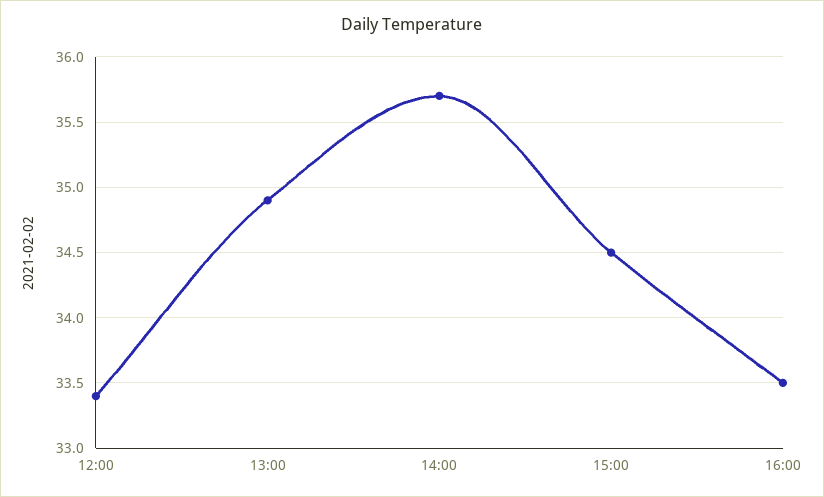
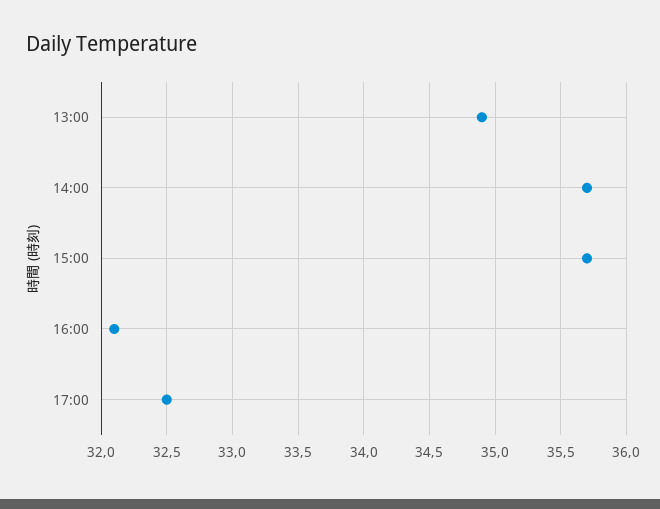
12:00: 33.4 -> none
15:00: 34.5 -> 35.7
16:00: 33.5 -> 32.1
17:00: none -> 32.5

